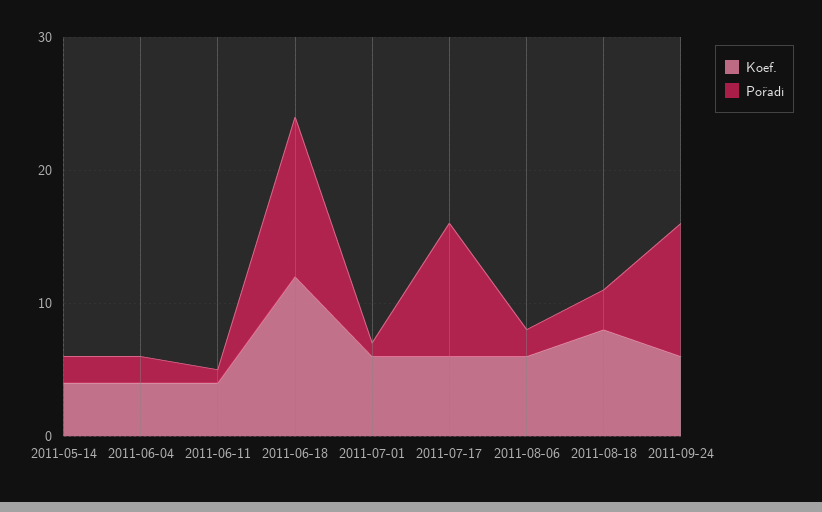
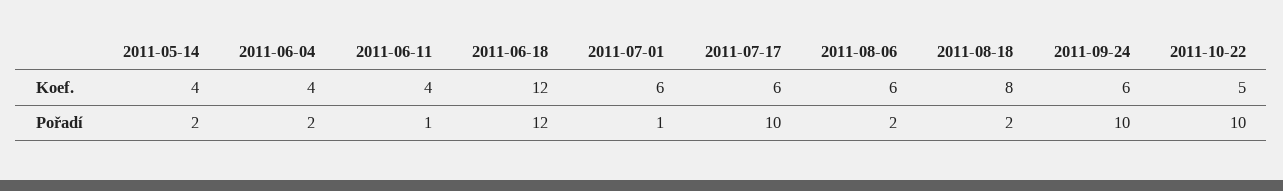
Pořadí, 2011-08-18: 3 -> 2
Koef., 2011-10-22: none -> 5
Pořadí, 2011-10-22: none -> 10

